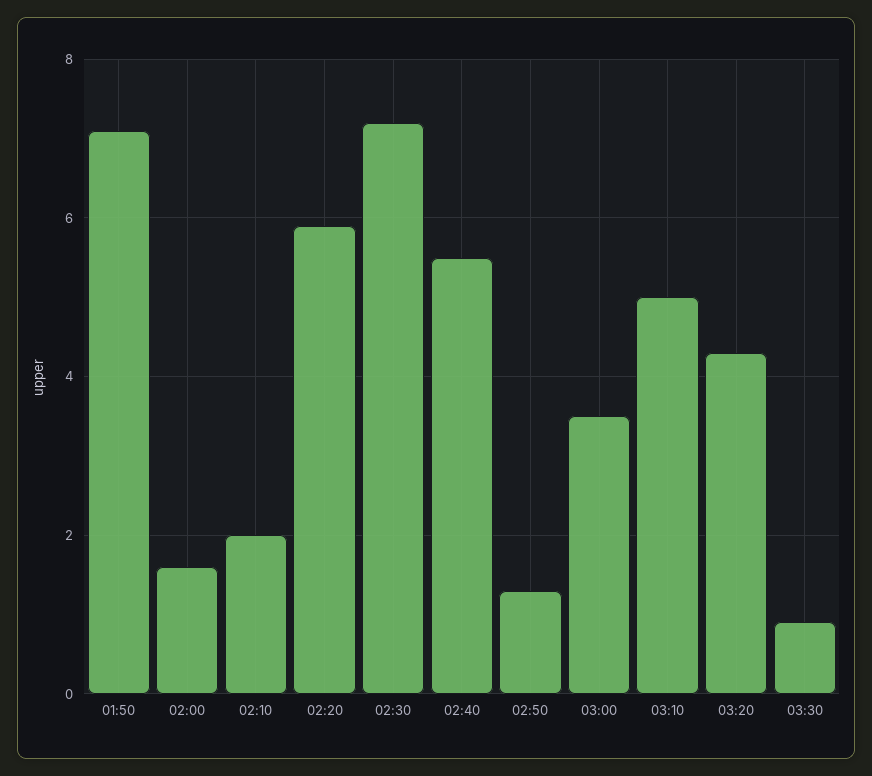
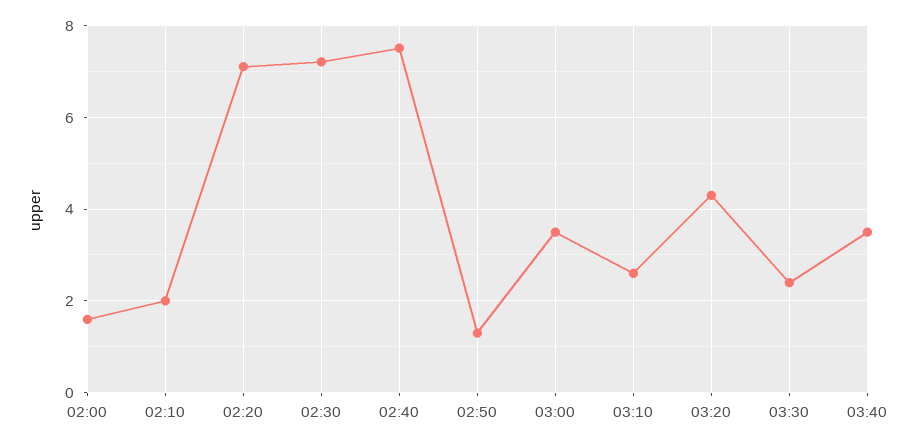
01:50: 7 -> none
02:20: 6 -> 7
02:40: 5.5 -> 7.5
03:10: 5 -> 2.5
03:30: 1 -> 2.5
03:40: none -> 3.5

